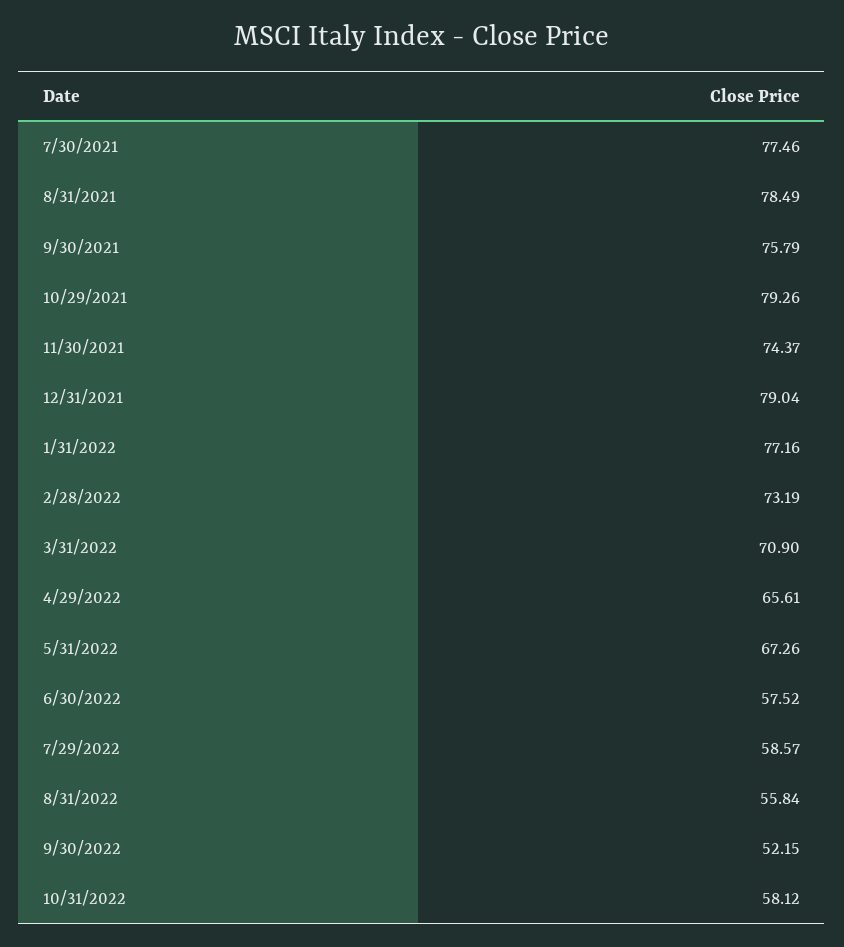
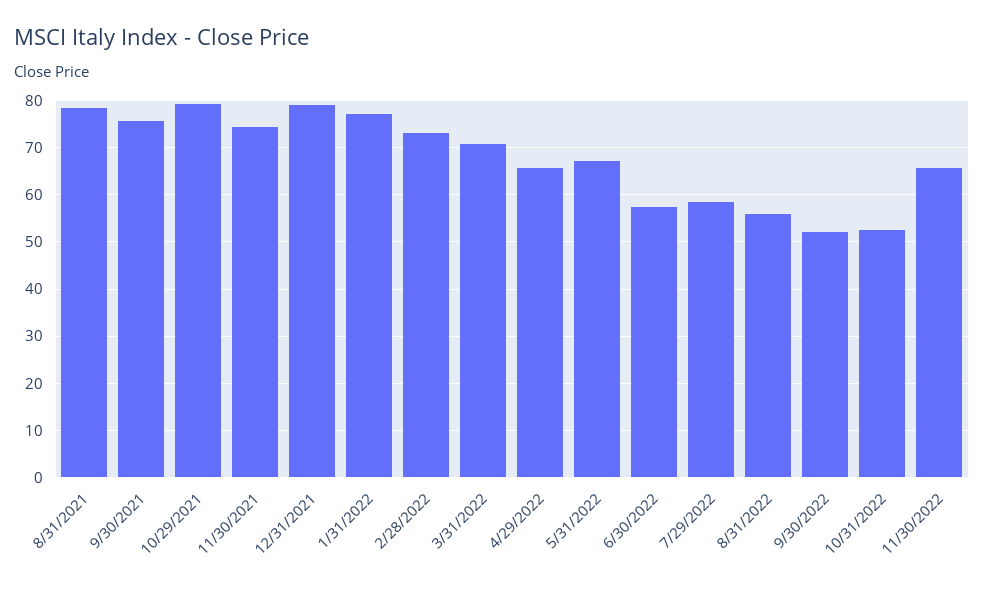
7/30/2021: 77.46 -> none
10/31/2022: 58.12 -> 52
11/30/2022: none -> 66

